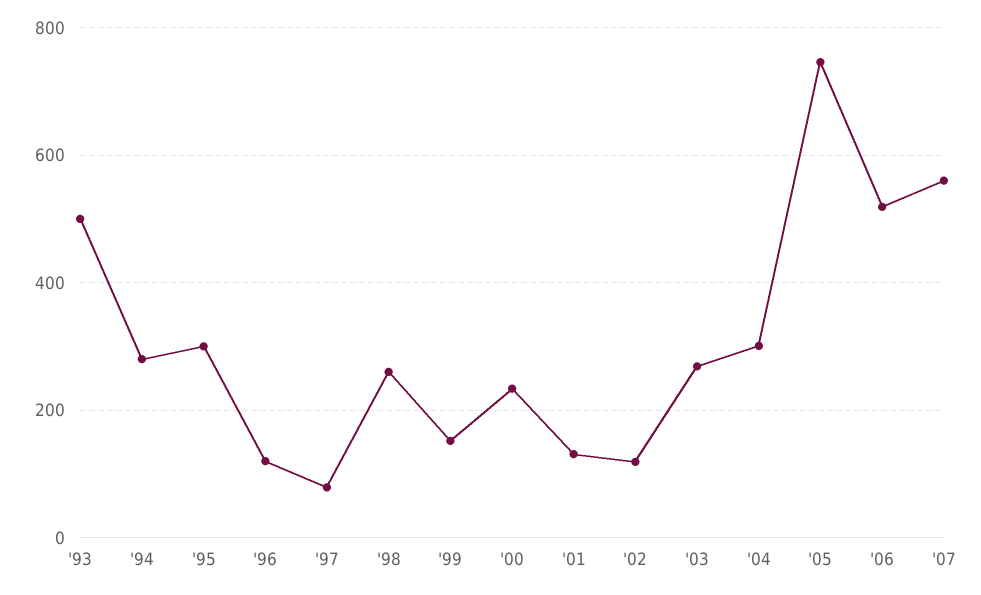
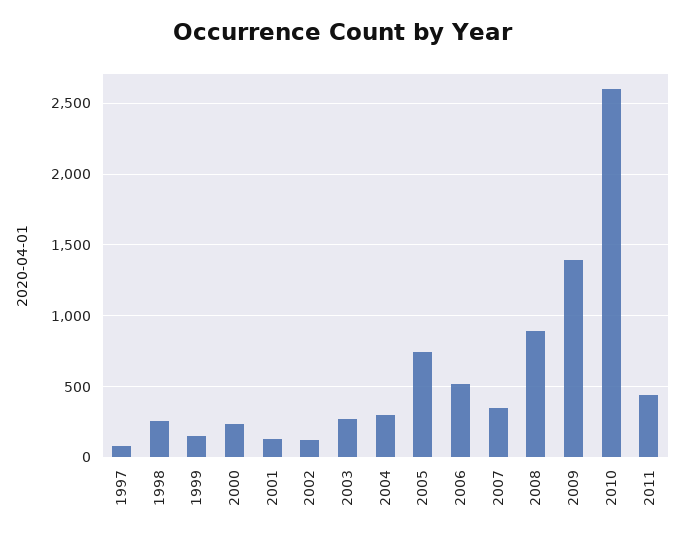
'93: 500 -> none
'94: 280 -> none
'95: 300 -> none
'96: 120 -> none
'07: 560 -> 350
2008: none -> 900
2009: none -> 1400
2010: none -> 2600
2011: none -> 450

